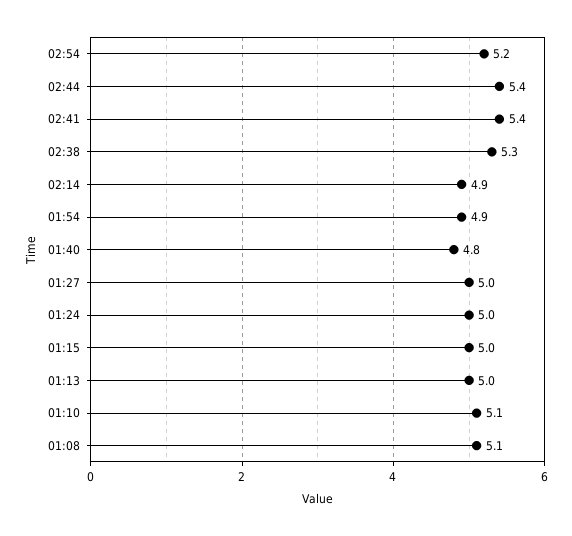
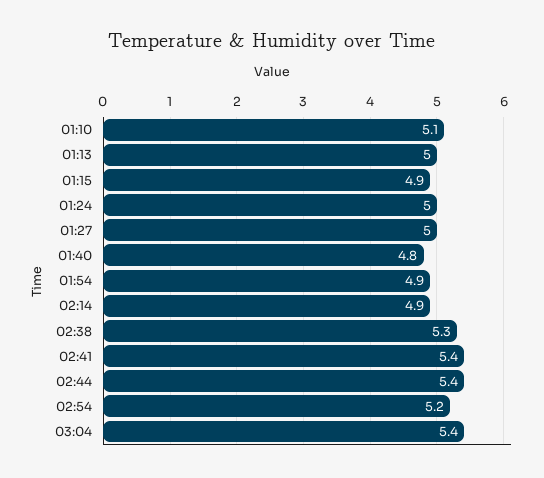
01:15: 5 -> 4.9
01:08: 5.1 -> none
03:04: none -> 5.4

